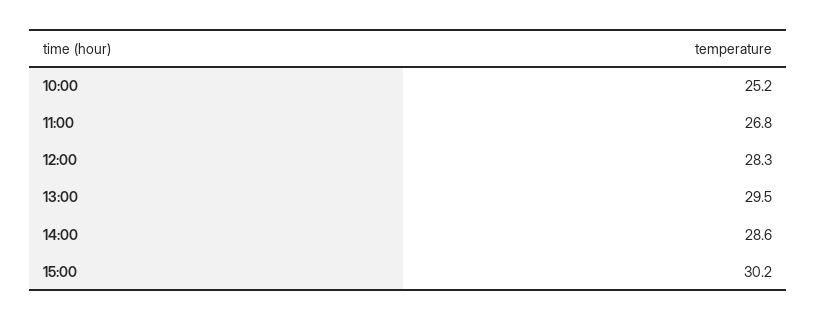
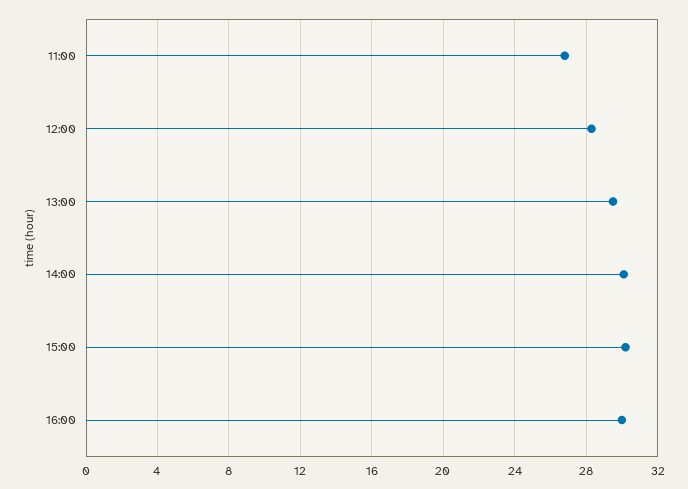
10:00: 25.2 -> none
14:00: 28.6 -> 30
16:00: none -> 30

